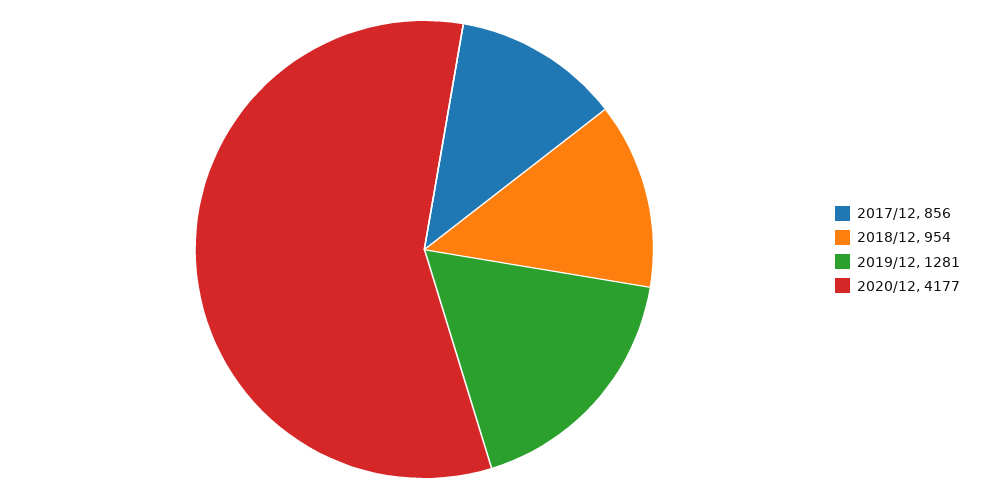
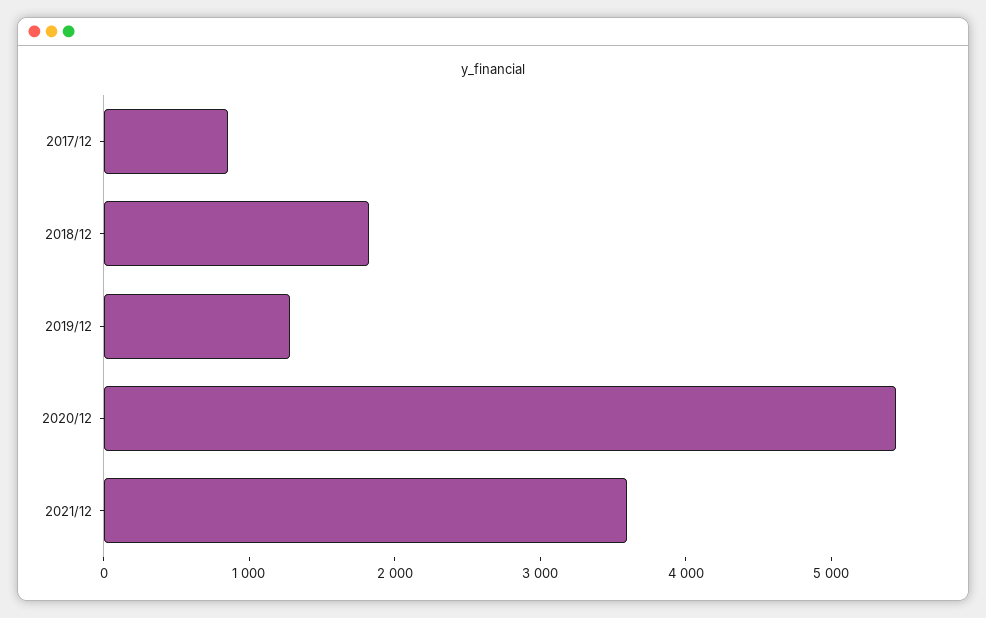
2018/12: 954 -> 1800
2020/12: 4177 -> 5400
2021/12: none -> 3600

